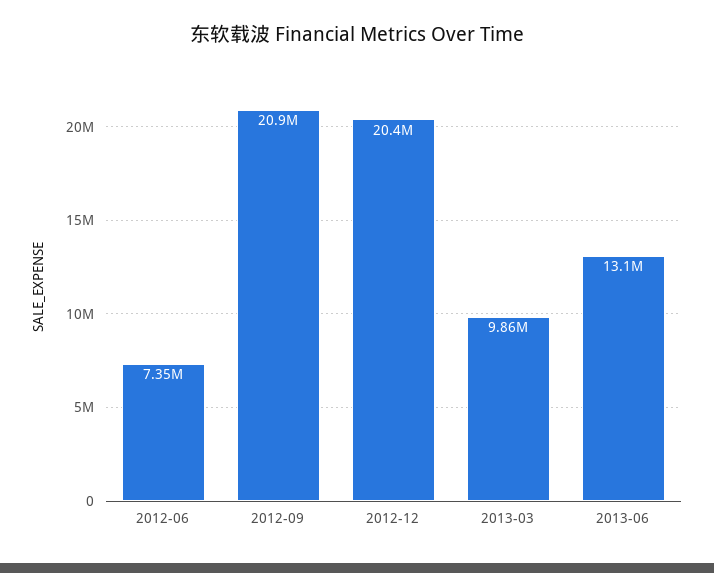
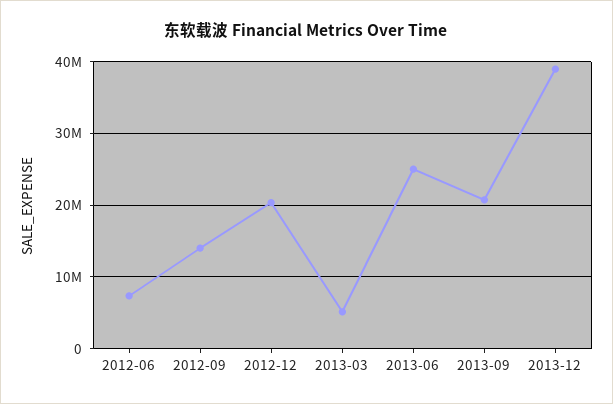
2012-09: 20900000 -> 14000000
2013-03: 9860000 -> 5000000
2013-06: 13100000 -> 25000000
2013-09: none -> 21000000
2013-12: none -> 39000000

